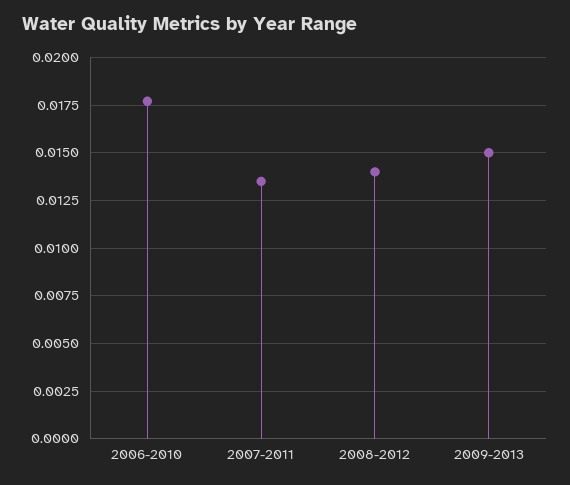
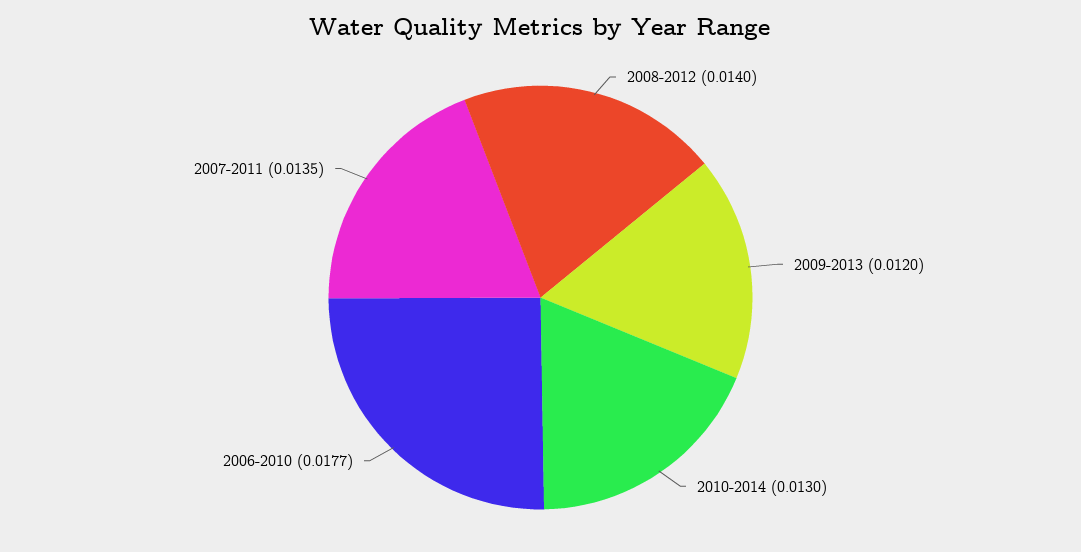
2009-2013: 0.015 -> 0.012
2010-2014: none -> 0.013

